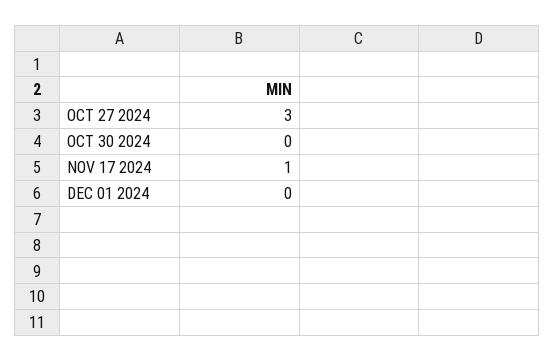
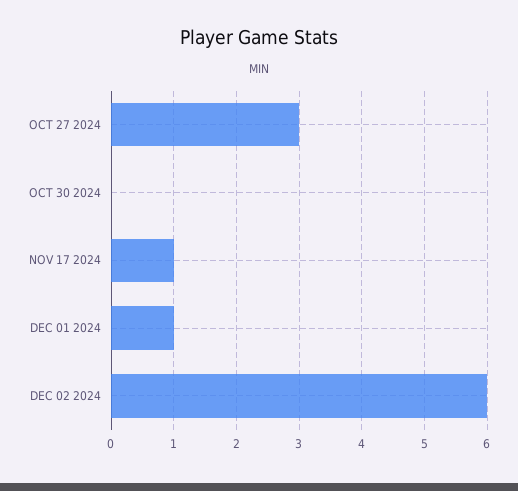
DEC 01 2024: 0 -> 1
DEC 02 2024: none -> 6

